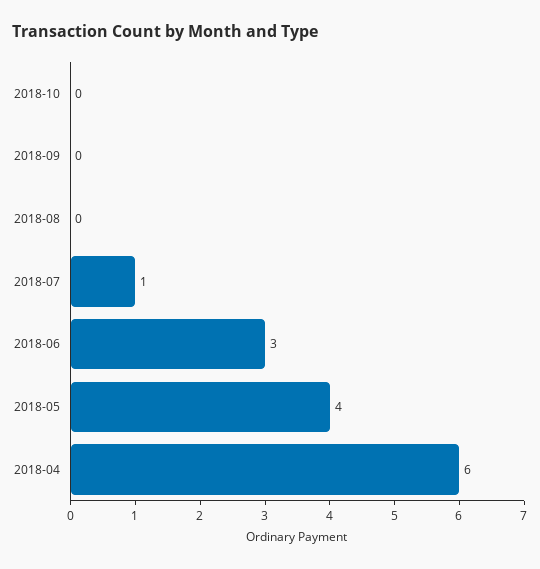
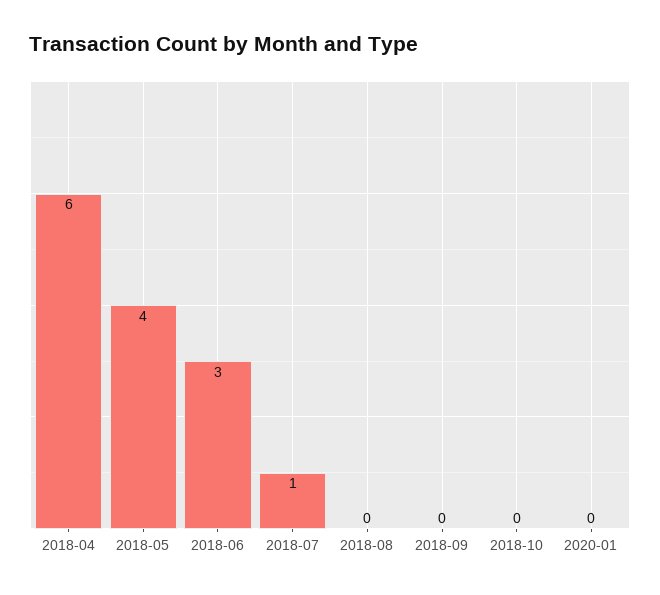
2020-01: none -> 0

